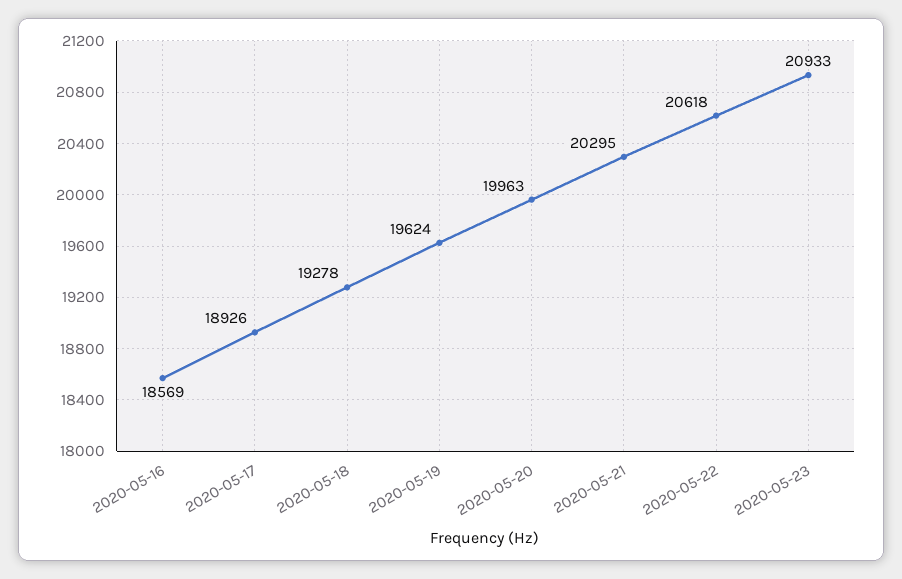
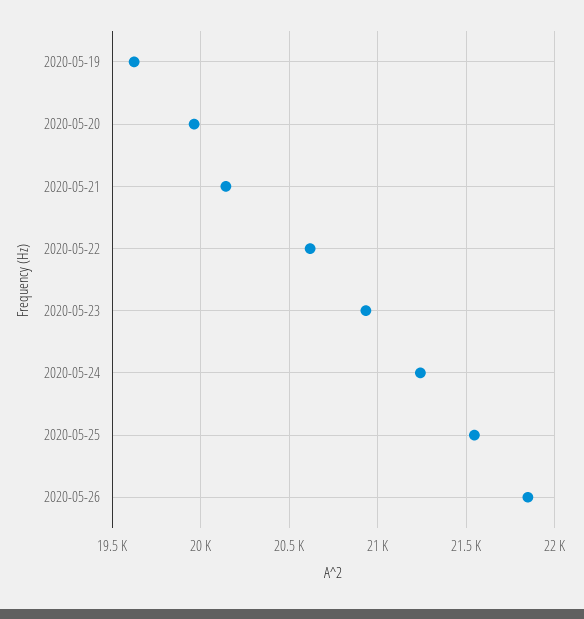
2020-05-16: 18569 -> none
2020-05-17: 18926 -> none
2020-05-18: 19278 -> none
2020-05-21: 20295 -> 20150
2020-05-24: none -> 21250
2020-05-25: none -> 21550
2020-05-26: none -> 21850

